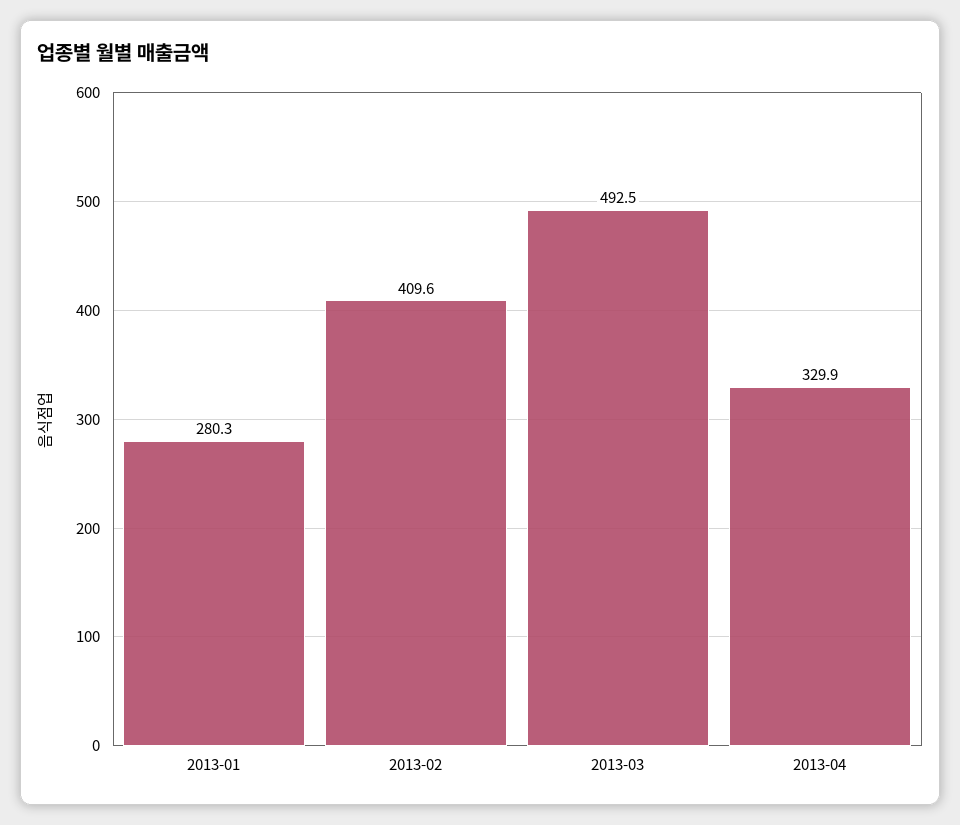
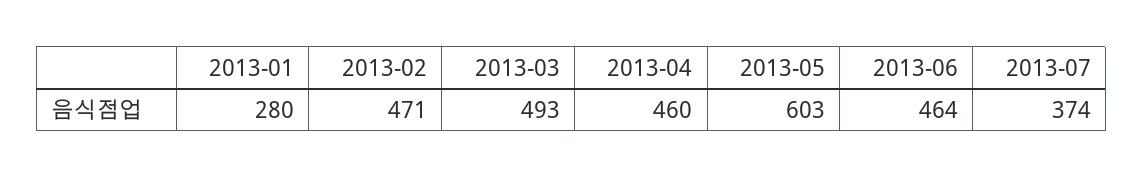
2013-02: 409.6 -> 471
2013-04: 329.9 -> 460
2013-05: none -> 603
2013-06: none -> 464
2013-07: none -> 374

